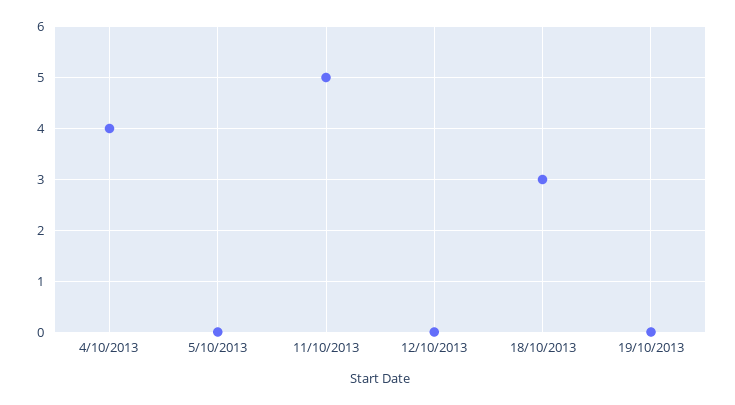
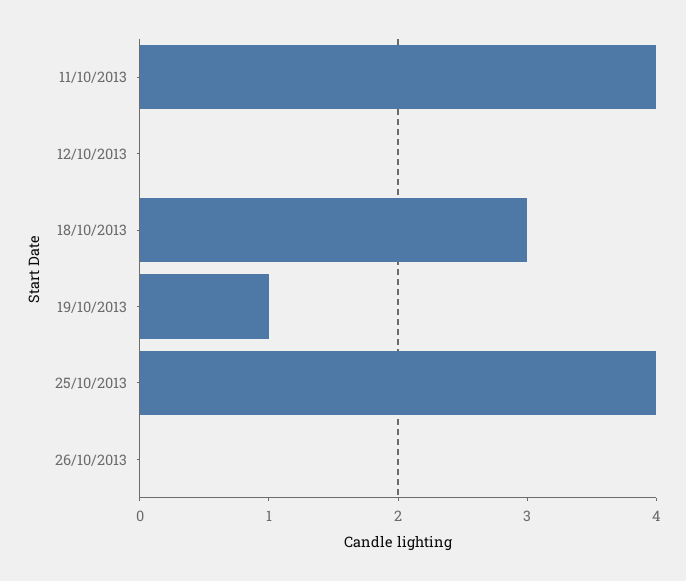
4/10/2013: 4 -> none
5/10/2013: 0 -> none
11/10/2013: 5 -> 4
19/10/2013: 0 -> 1
25/10/2013: none -> 4
26/10/2013: none -> 0

